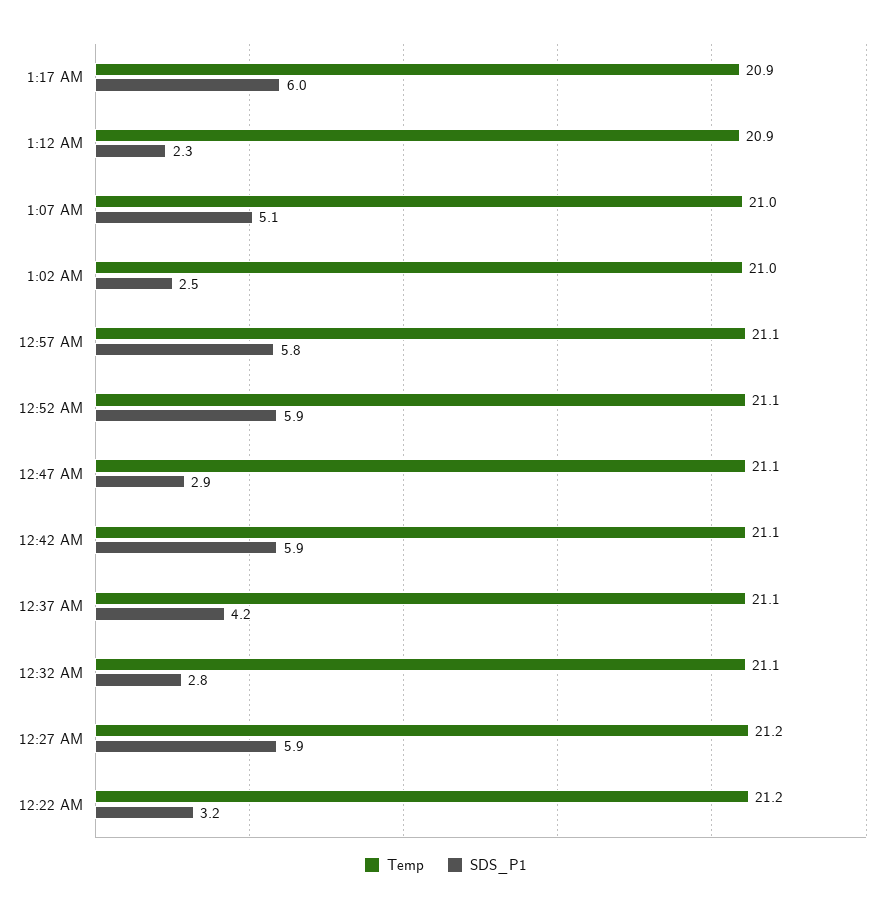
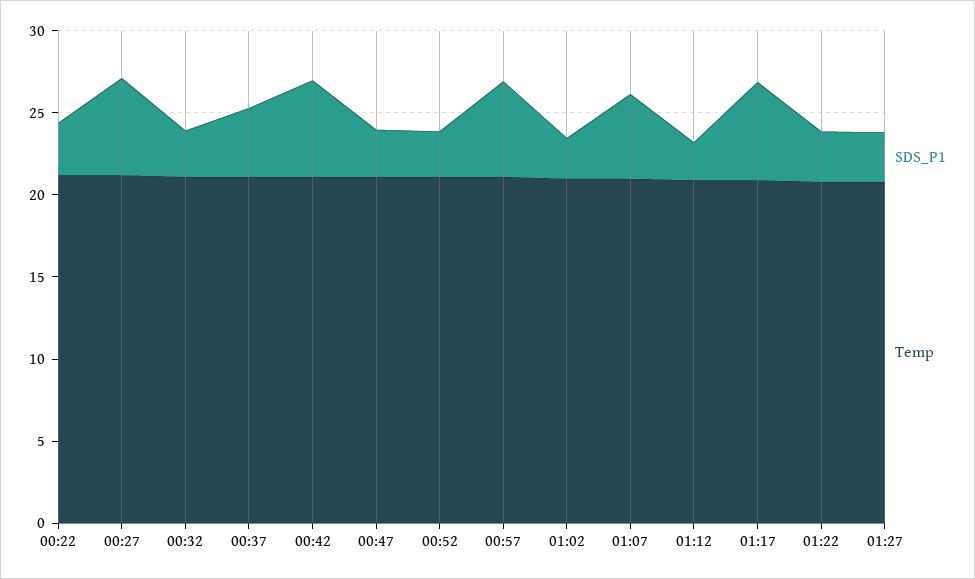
SDS_P1, 12:52 AM: 5.9 -> 3
SDS_P1, 01:22: none -> 3
Temp, 01:22: none -> 21
SDS_P1, 01:27: none -> 3
Temp, 01:27: none -> 21

